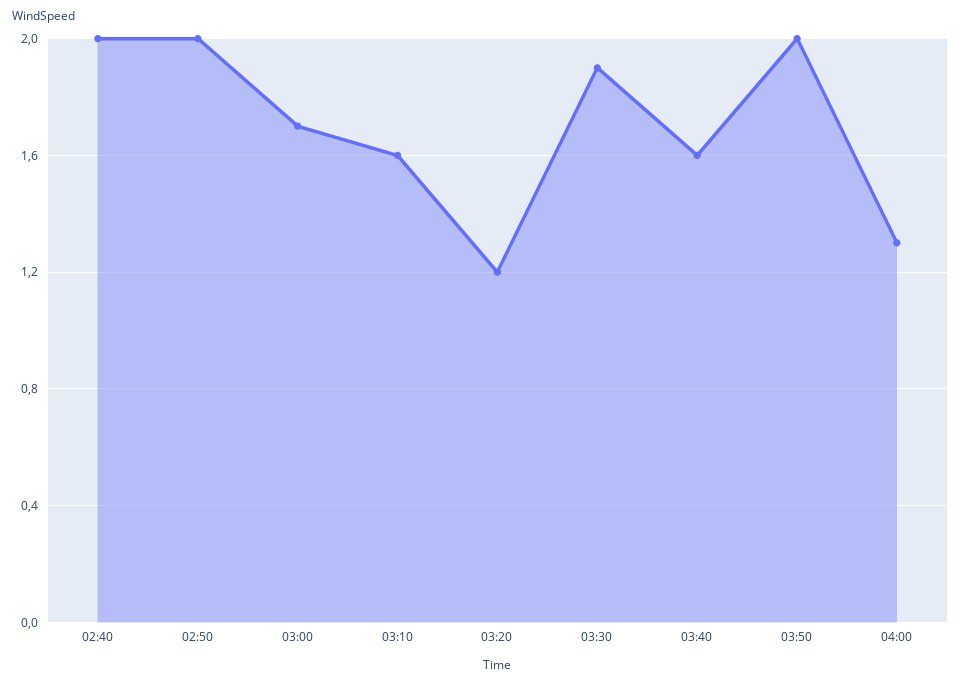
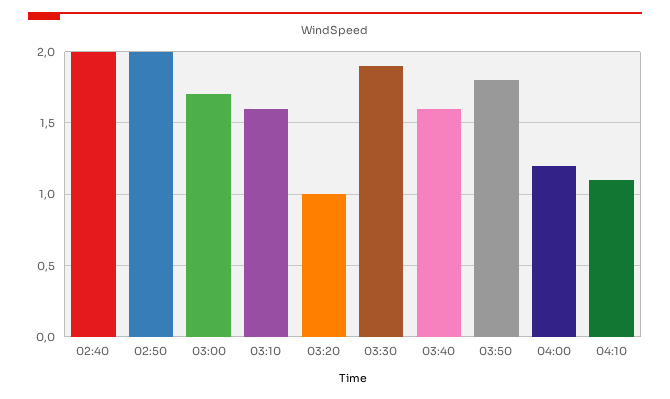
03:20: 1.2 -> 1
03:50: 2 -> 1.8
04:00: 1.3 -> 1.2
04:10: none -> 1.1

